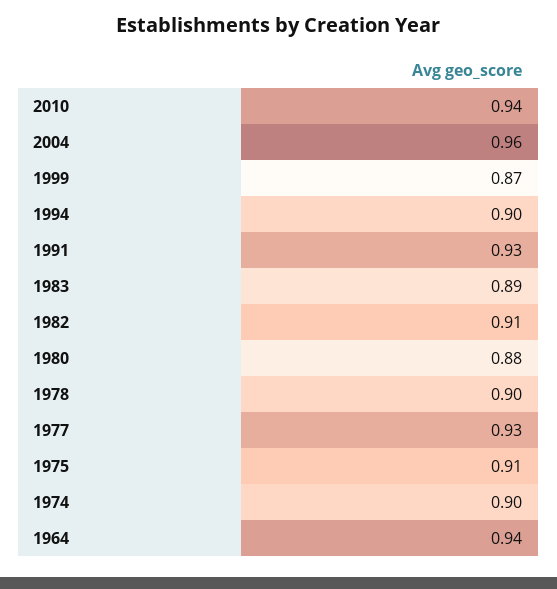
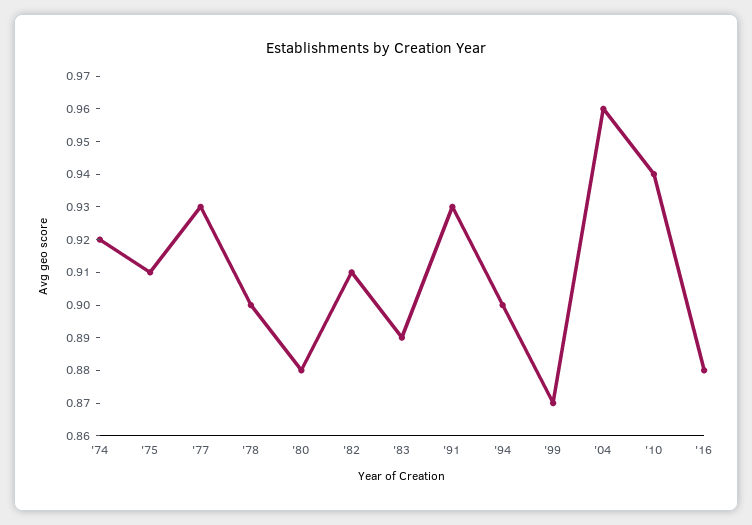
1974: 0.9 -> 0.92
1964: 0.94 -> none
'16: none -> 0.88

